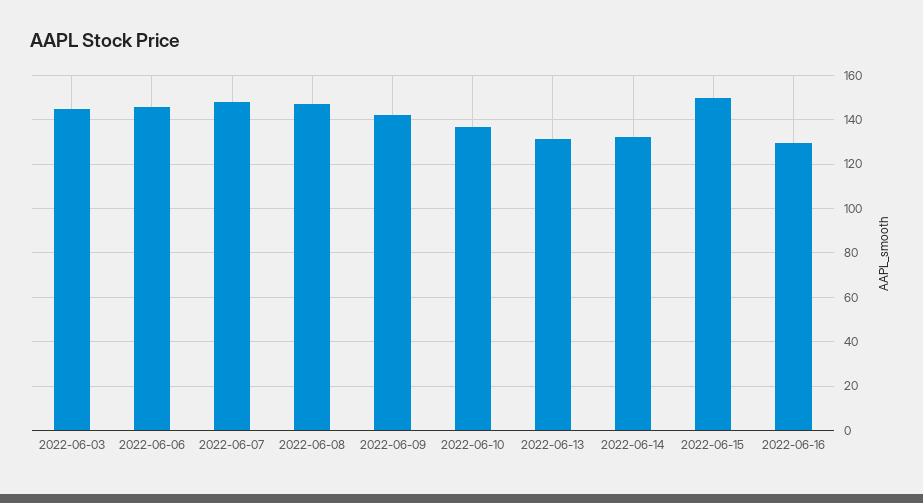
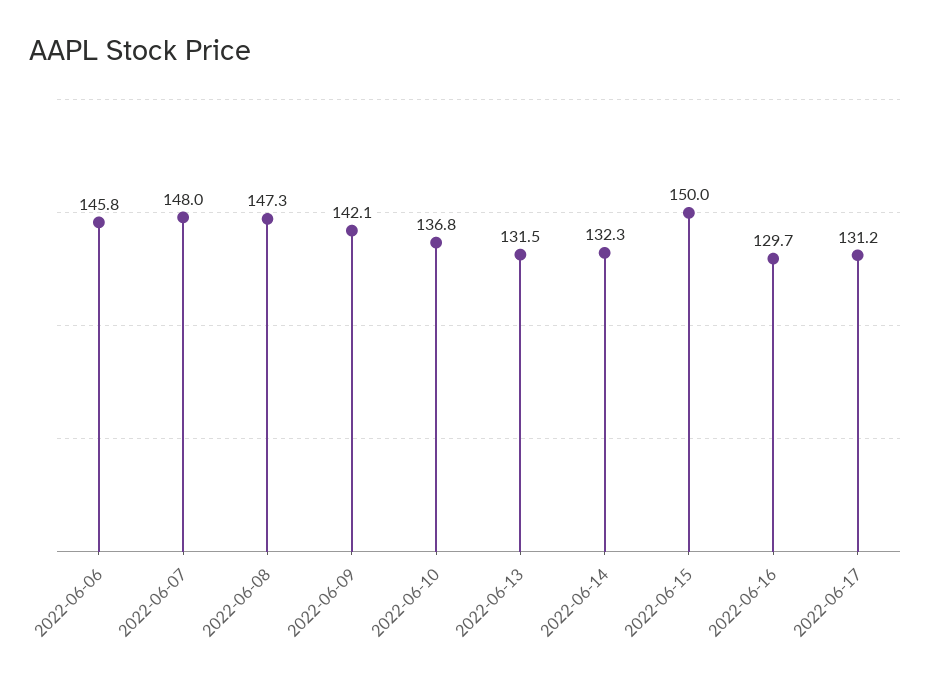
2022-06-03: 145 -> none
2022-06-17: none -> 131.2

